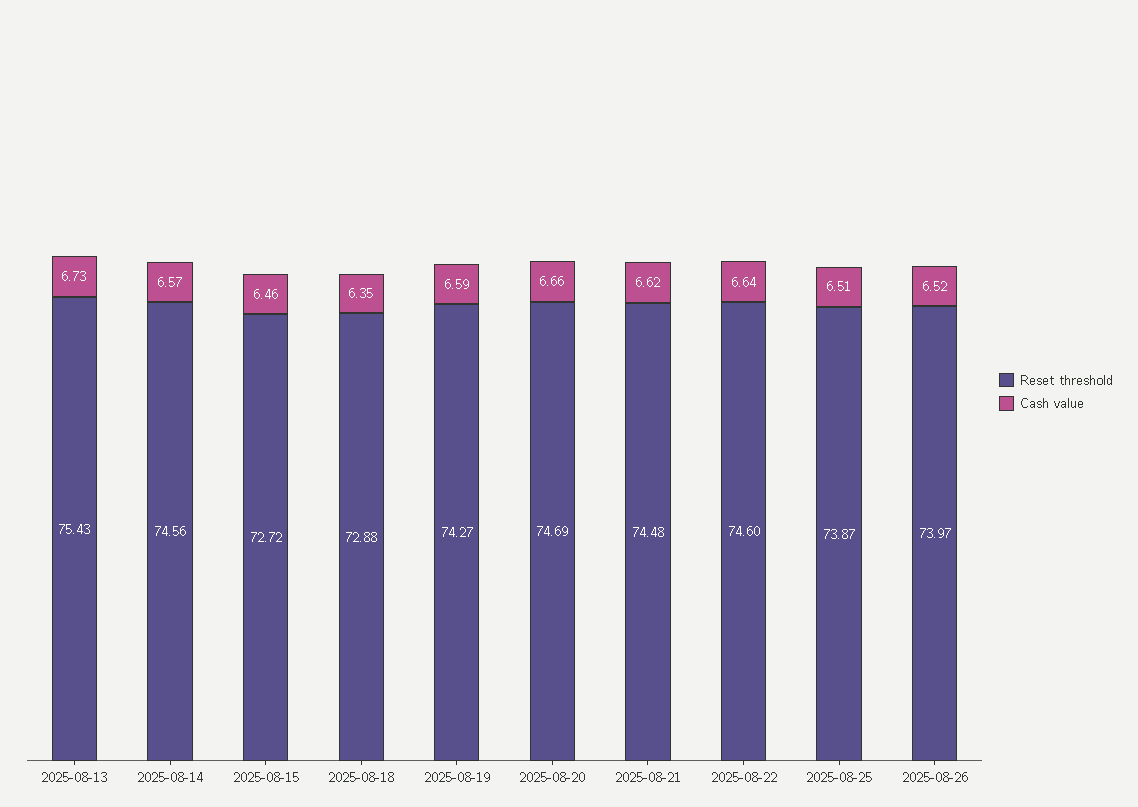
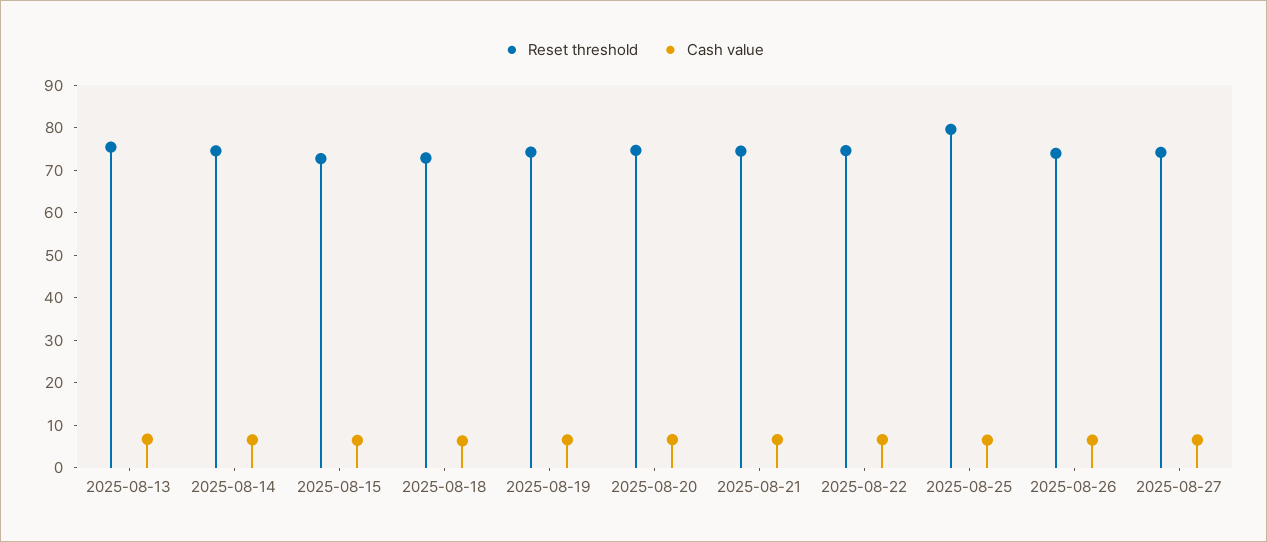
Reset threshold, 2025-08-25: 73.87 -> 80
Reset threshold, 2025-08-27: none -> 74
Cash value, 2025-08-27: none -> 6

